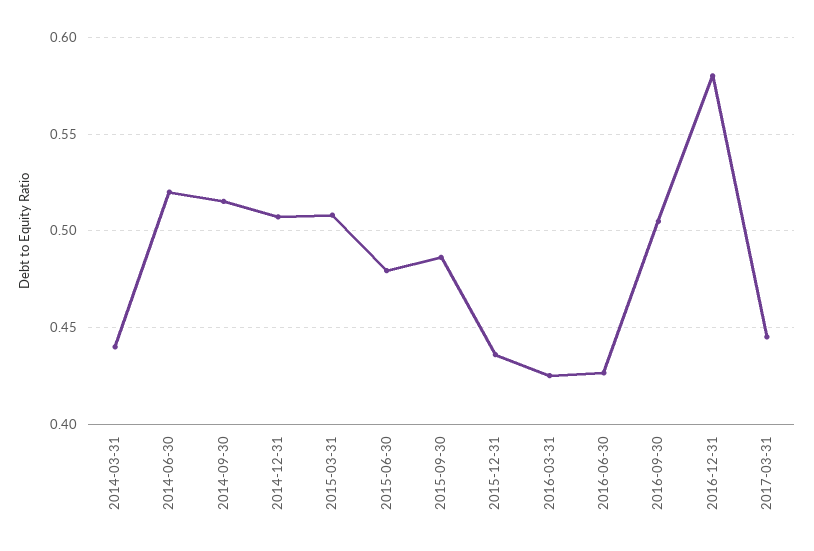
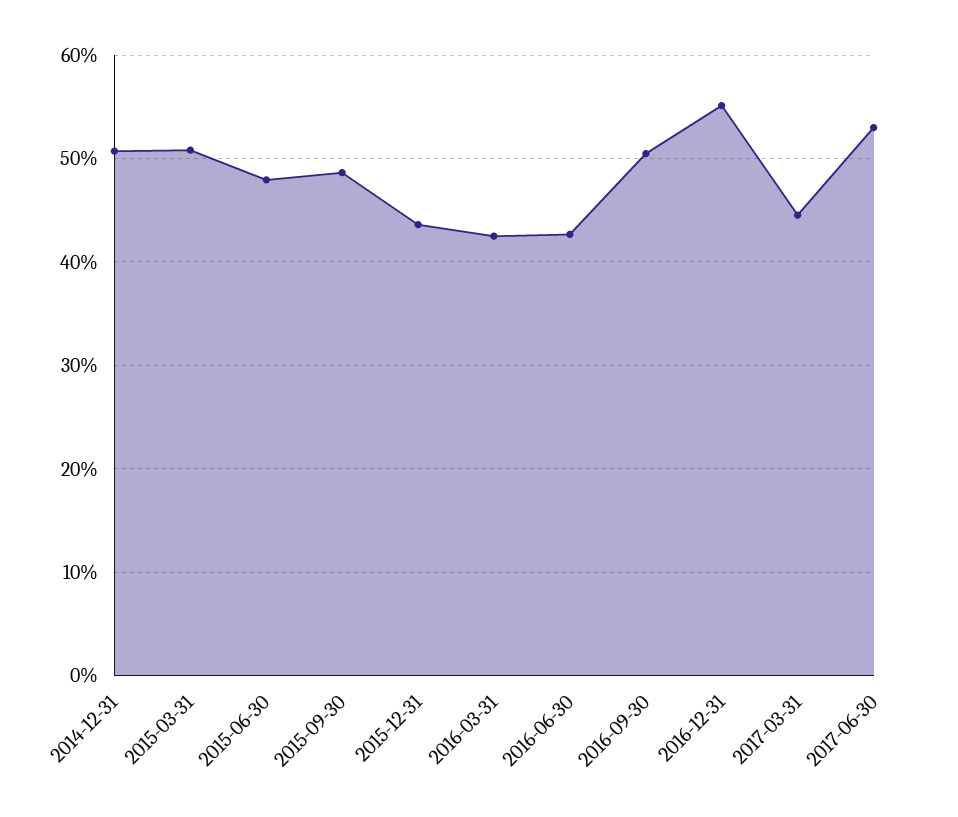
2014-03-31: 0.44 -> none
2014-06-30: 0.52 -> none
2014-09-30: 0.515 -> none
2016-12-31: 0.58 -> 0.55
2017-06-30: none -> 0.53

